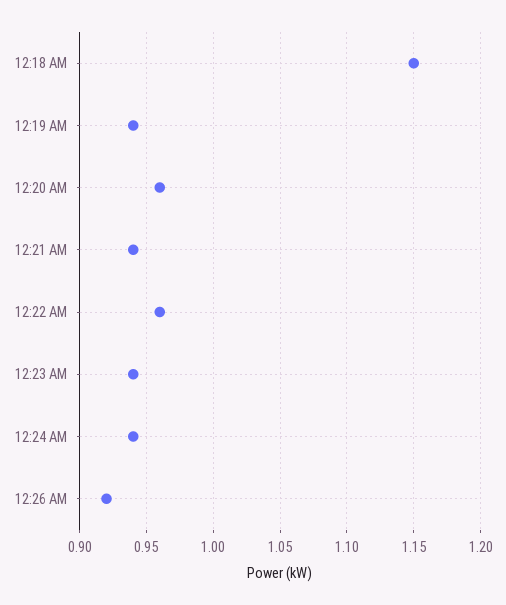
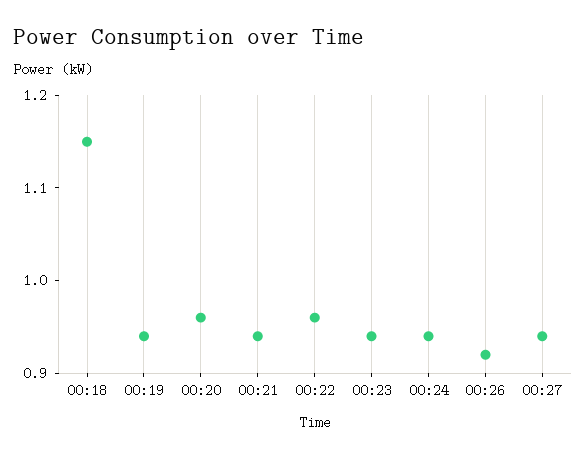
00:27: none -> 0.94

